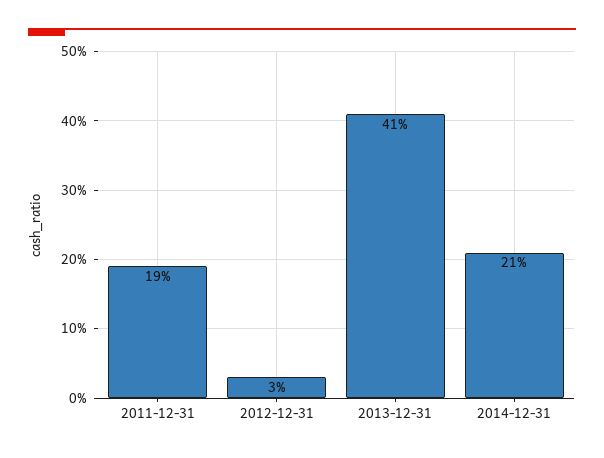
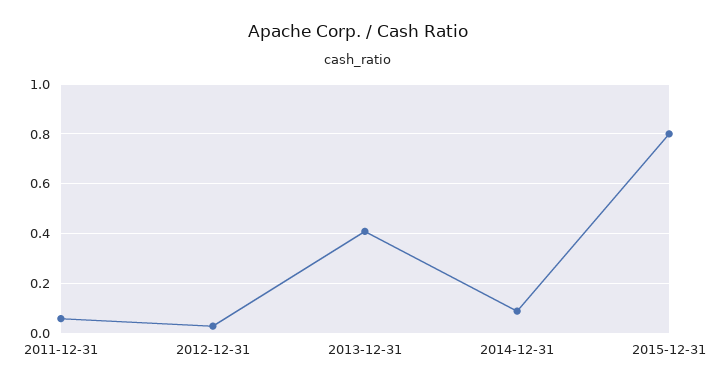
2011-12-31: 0.19 -> 0.05
2014-12-31: 0.21 -> 0.1
2015-12-31: none -> 0.8

